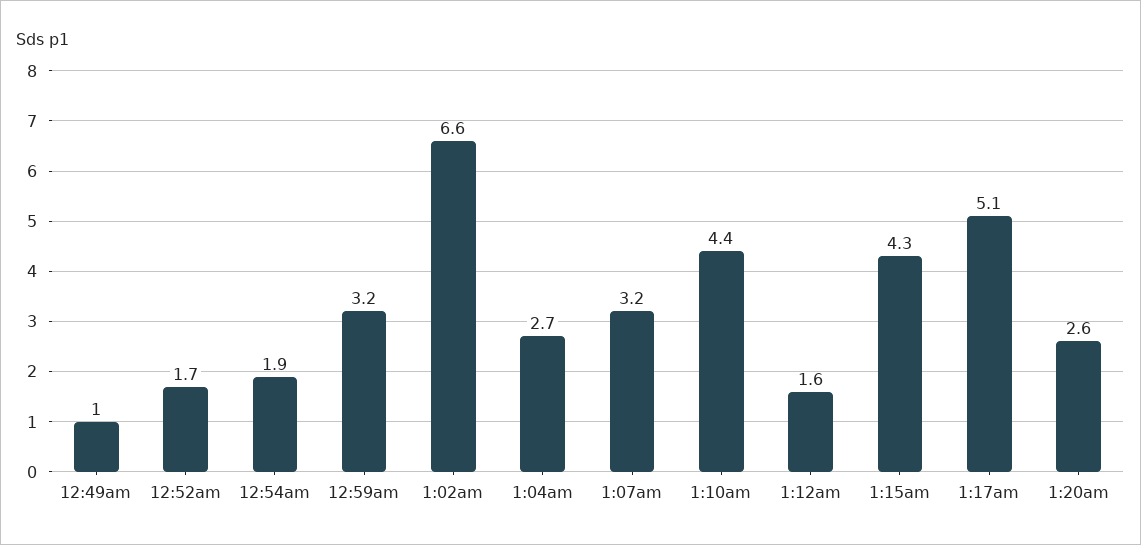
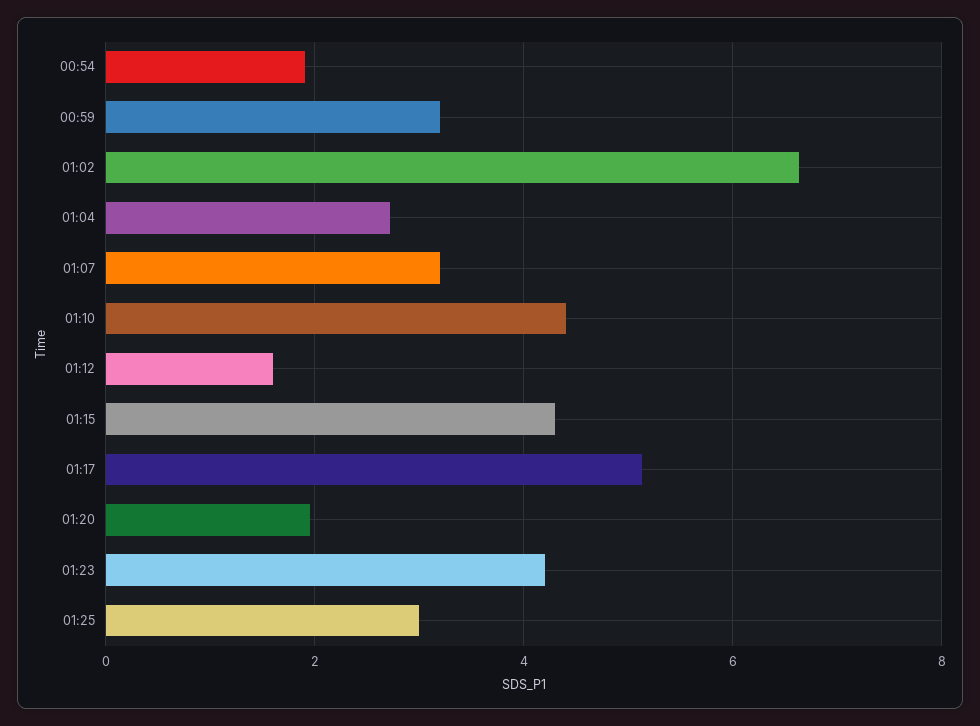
12:49am: 1 -> none
12:52am: 1.7 -> none
1:20am: 2.6 -> 2
01:23: none -> 4.2
01:25: none -> 3

